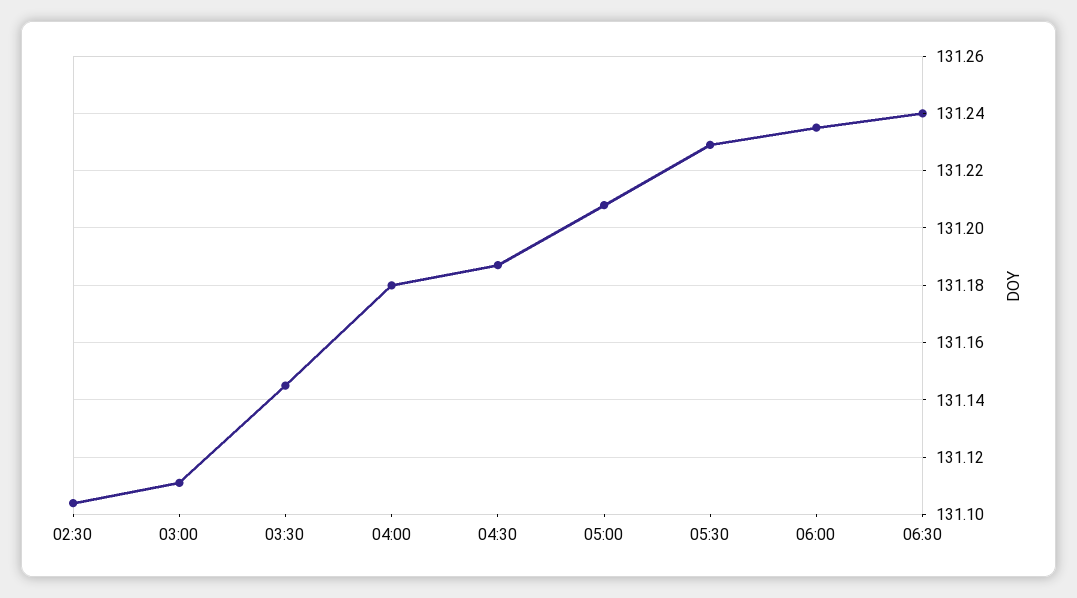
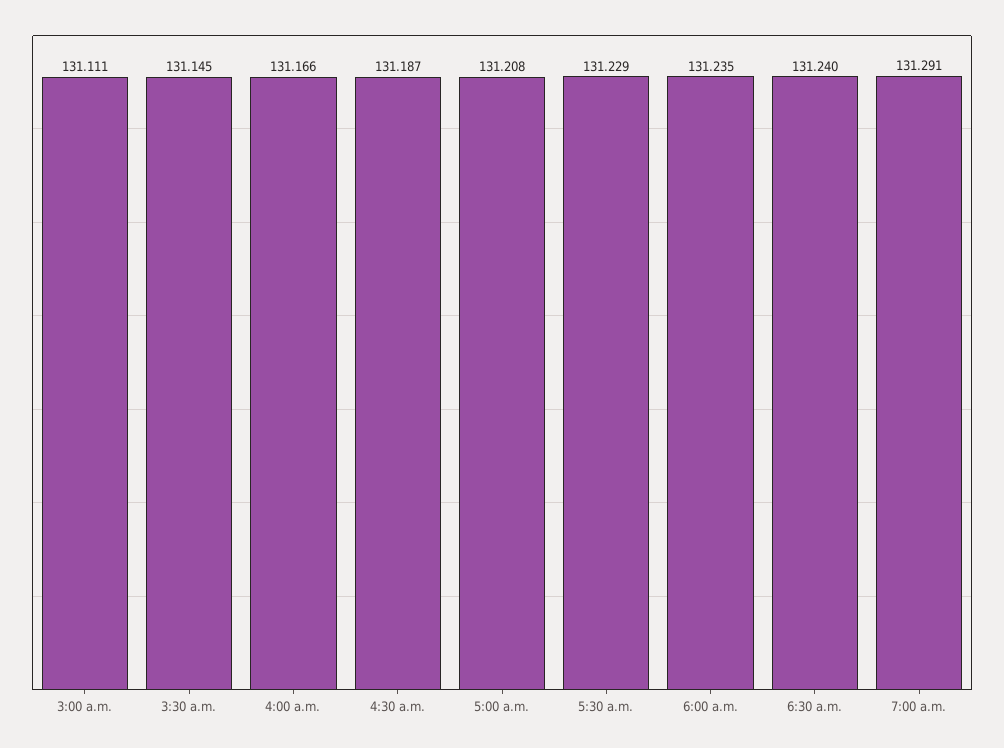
02:30: 131.105 -> none
04:00: 131.18 -> 131.166
7:00 a.m.: none -> 131.291

